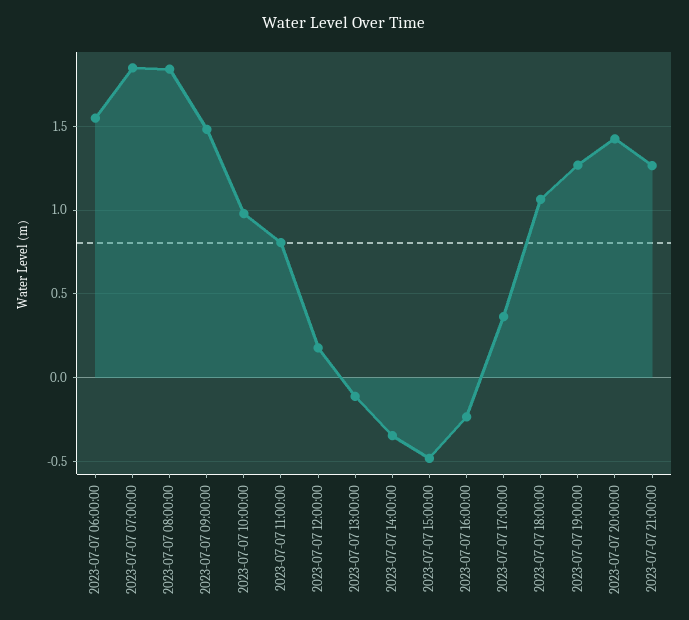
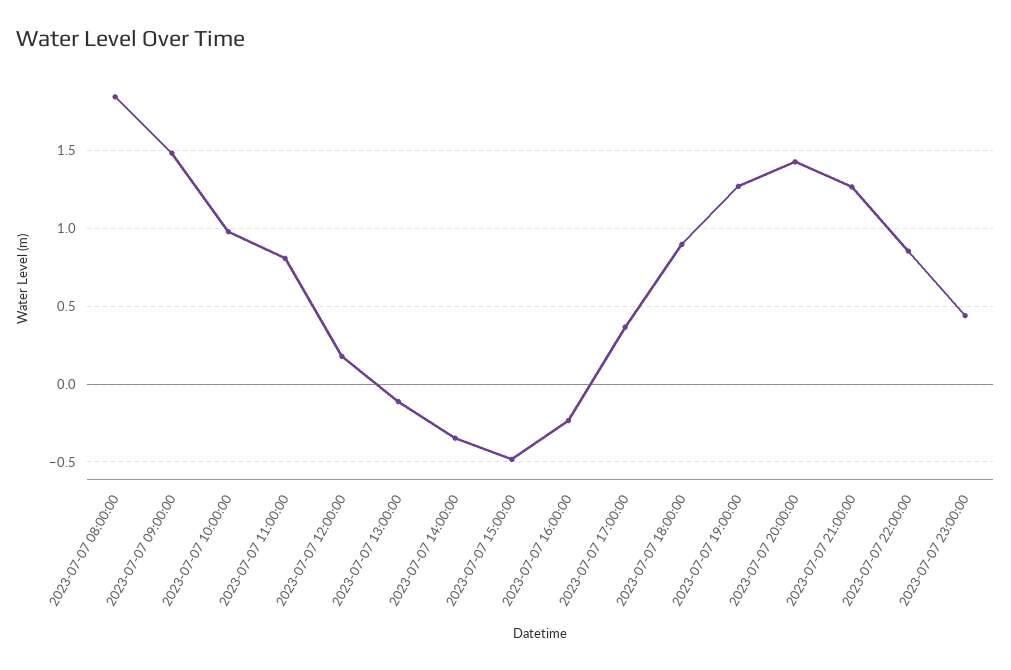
2023-07-07 06:00:00: 1.55 -> none
2023-07-07 07:00:00: 1.85 -> none
2023-07-07 18:00:00: 1.05 -> 0.9
2023-07-07 22:00:00: none -> 0.85
2023-07-07 23:00:00: none -> 0.45

